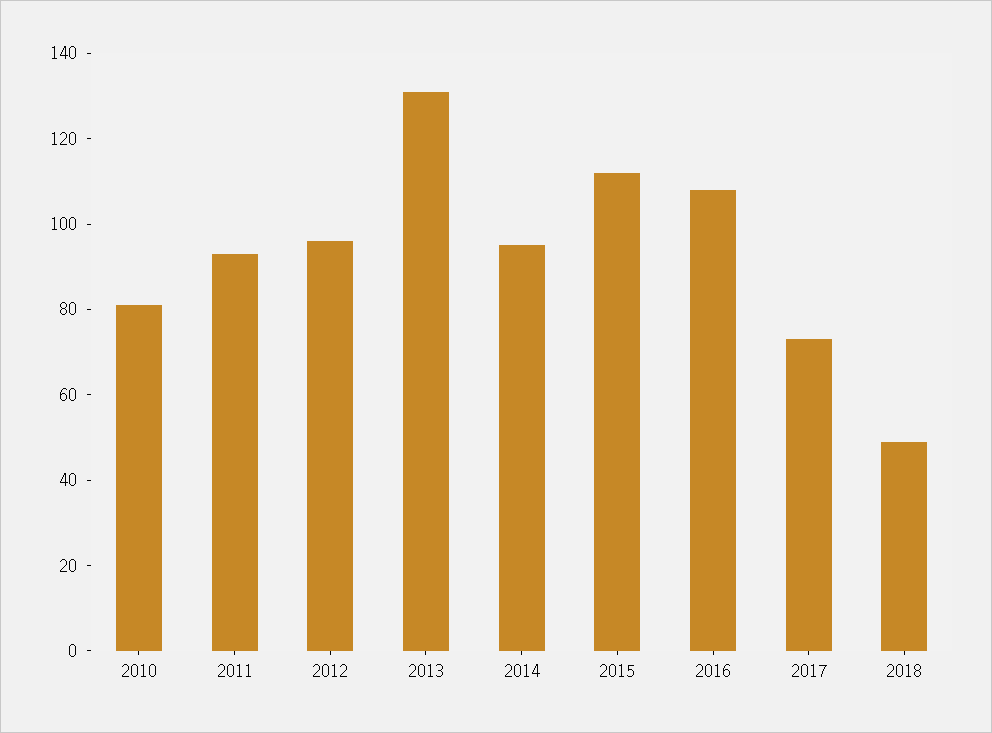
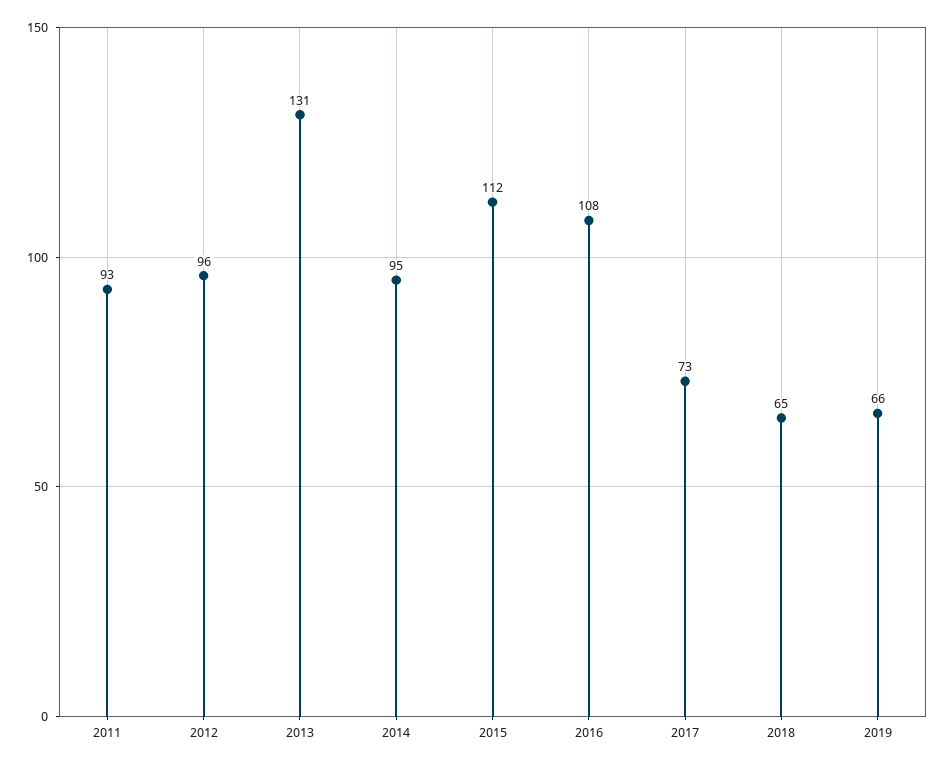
2010: 80 -> none
2018: 50 -> 65
2019: none -> 66

